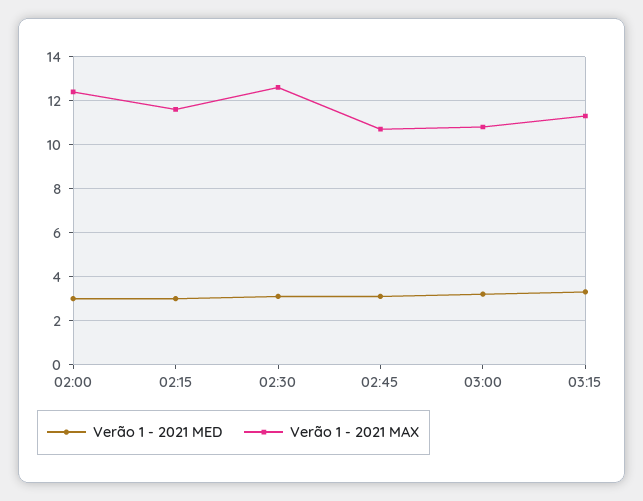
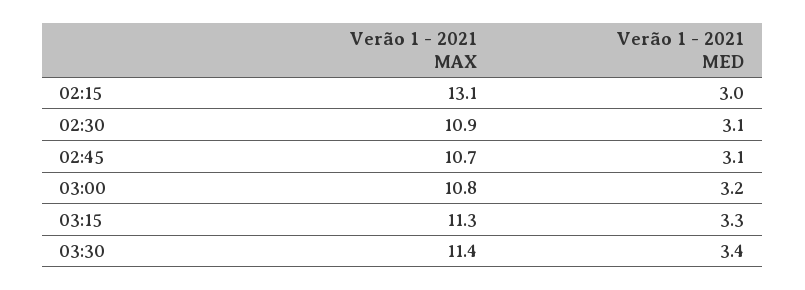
Verão 1 - 2021 MED, 02:00: 3 -> none
Verão 1 - 2021 MAX, 02:00: 12.5 -> none
Verão 1 - 2021 MAX, 02:15: 11.5 -> 13.1
Verão 1 - 2021 MAX, 02:30: 12.5 -> 10.9
Verão 1 - 2021 MAX, 03:30: none -> 11.4
Verão 1 - 2021 MED, 03:30: none -> 3.4

